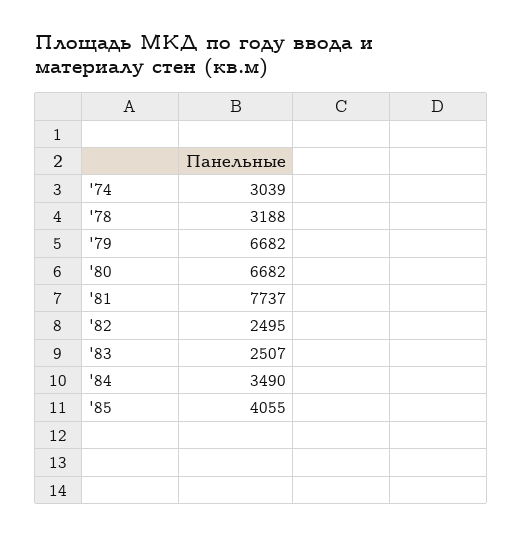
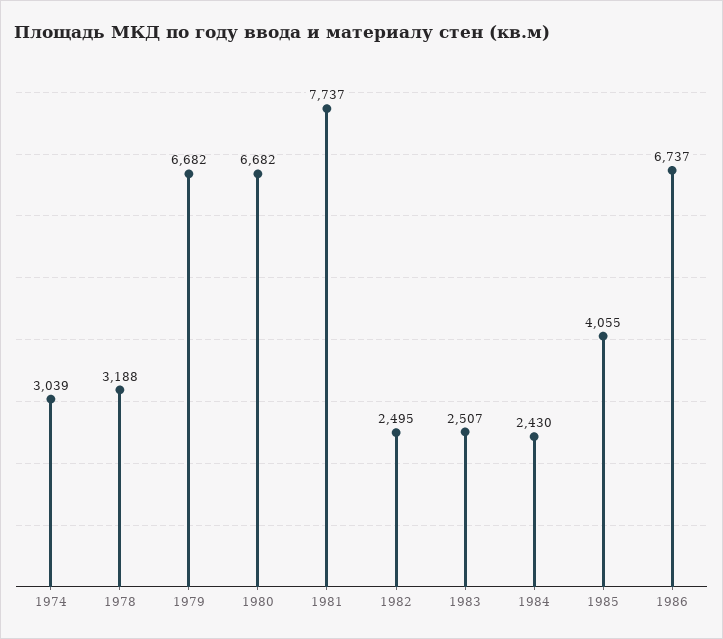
'84: 3490 -> 2430
1986: none -> 6737

